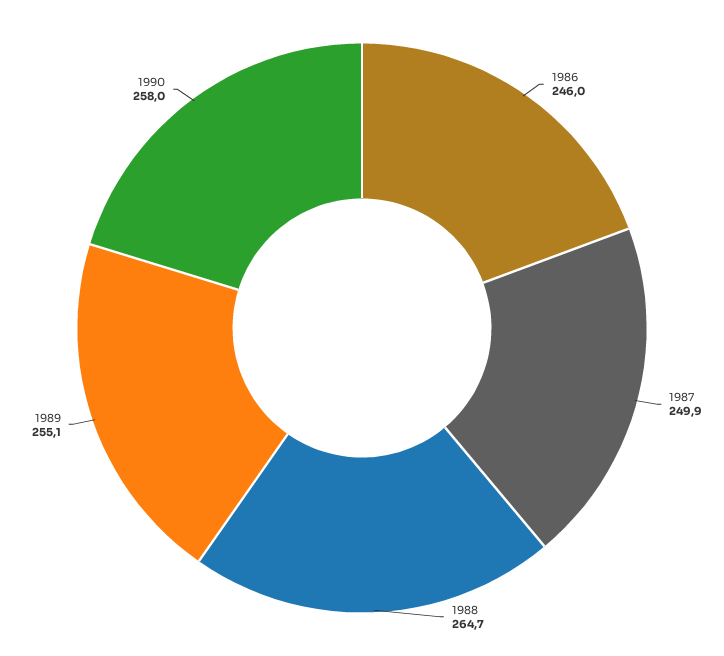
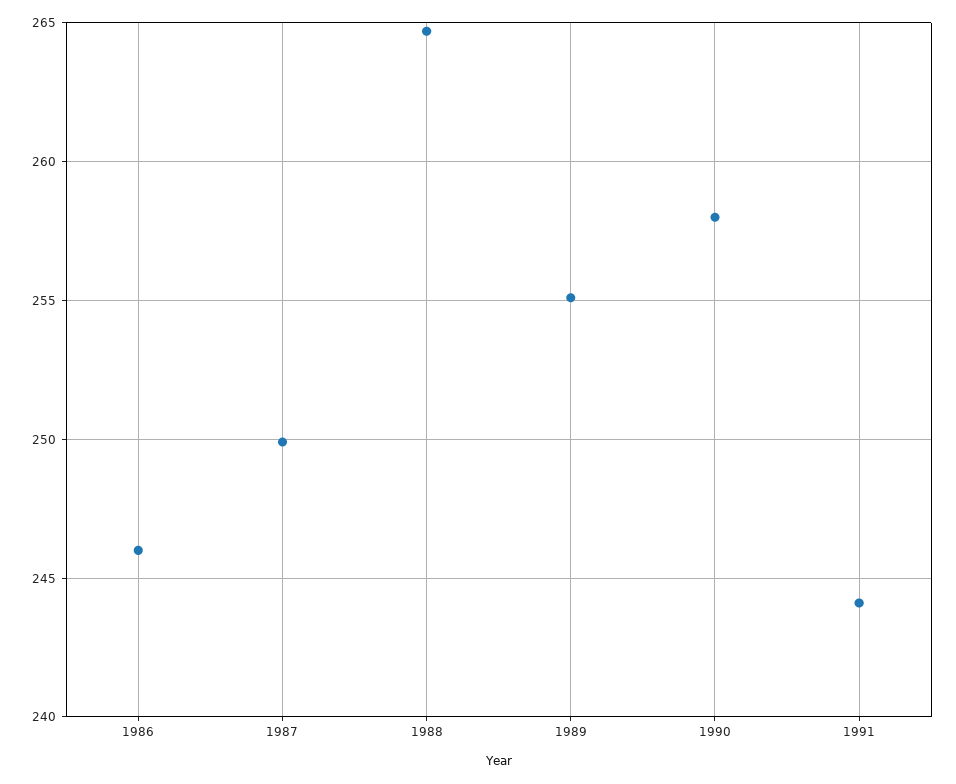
1991: none -> 244

